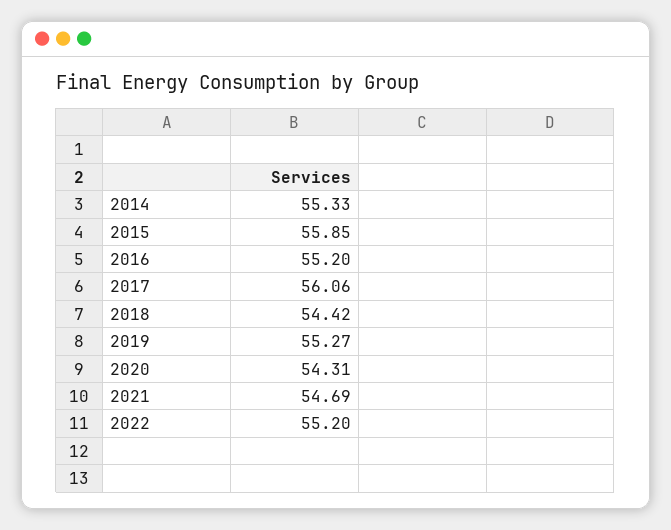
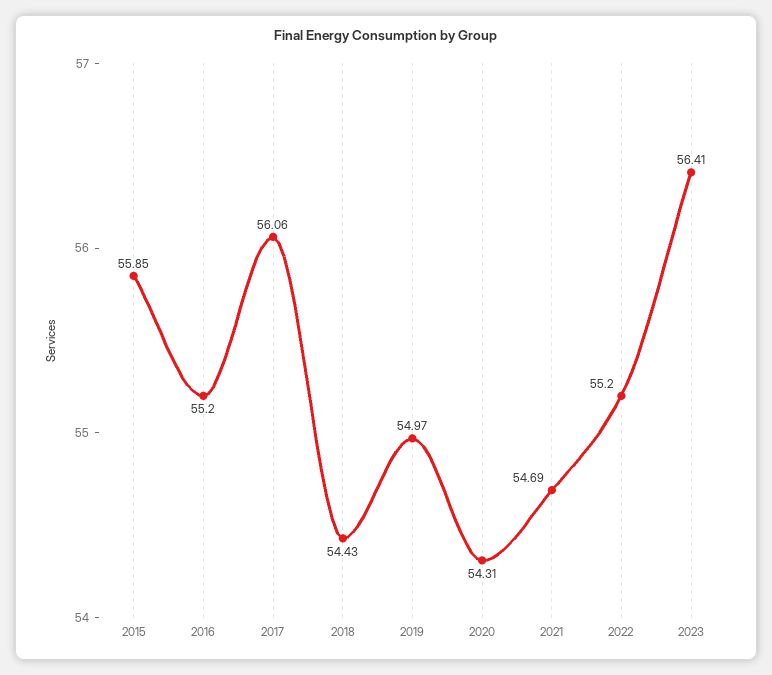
2014: 55.33 -> none
2018: 54.42 -> 54.43
2019: 55.27 -> 54.97
2023: none -> 56.41

